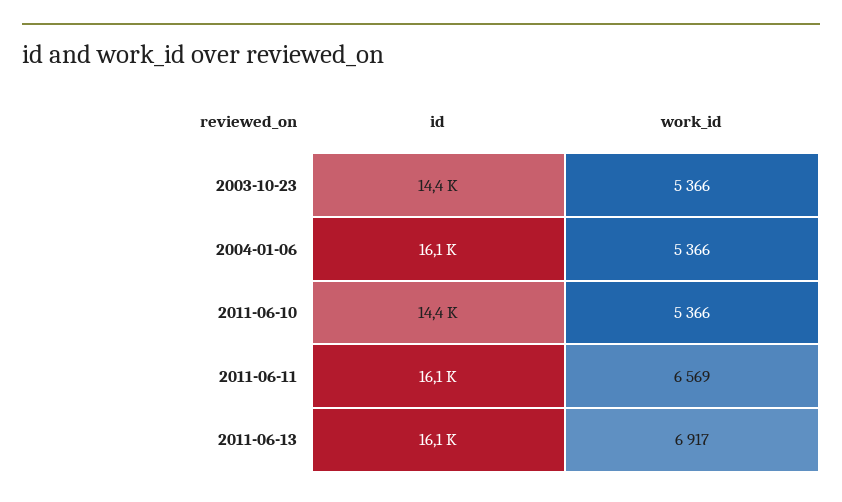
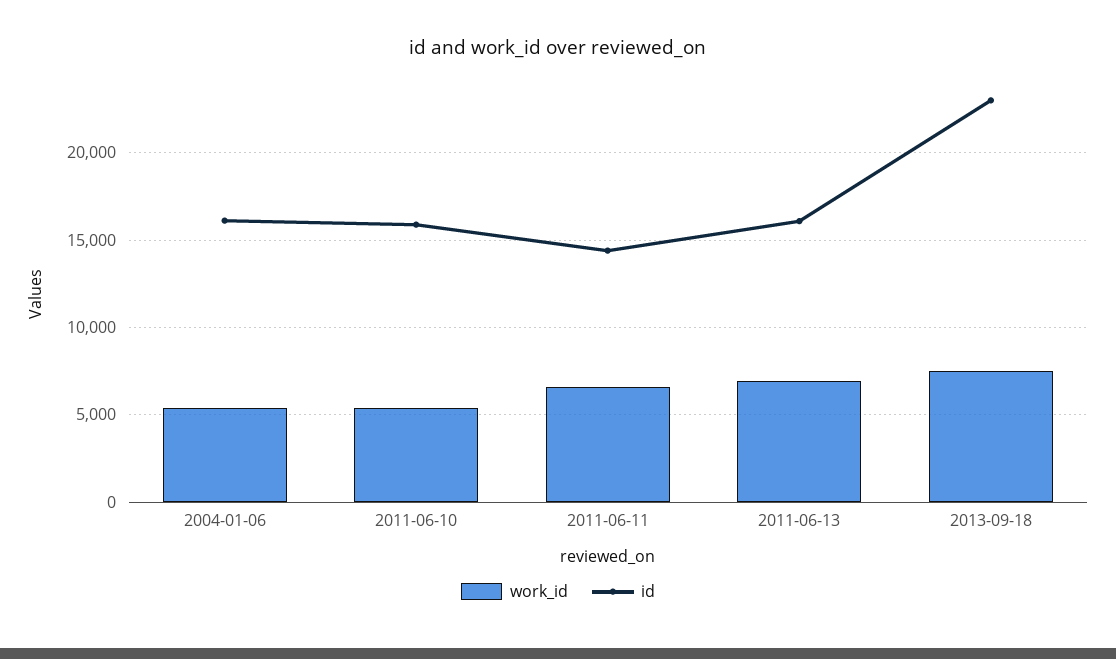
id, 2003-10-23: 14400 -> none
work_id, 2003-10-23: 5366 -> none
id, 2011-06-10: 14400 -> 16000
id, 2011-06-11: 16100 -> 14500
work_id, 2013-09-18: none -> 7500
id, 2013-09-18: none -> 23000

